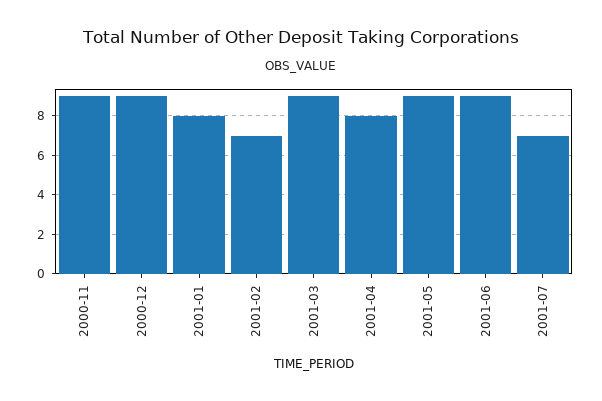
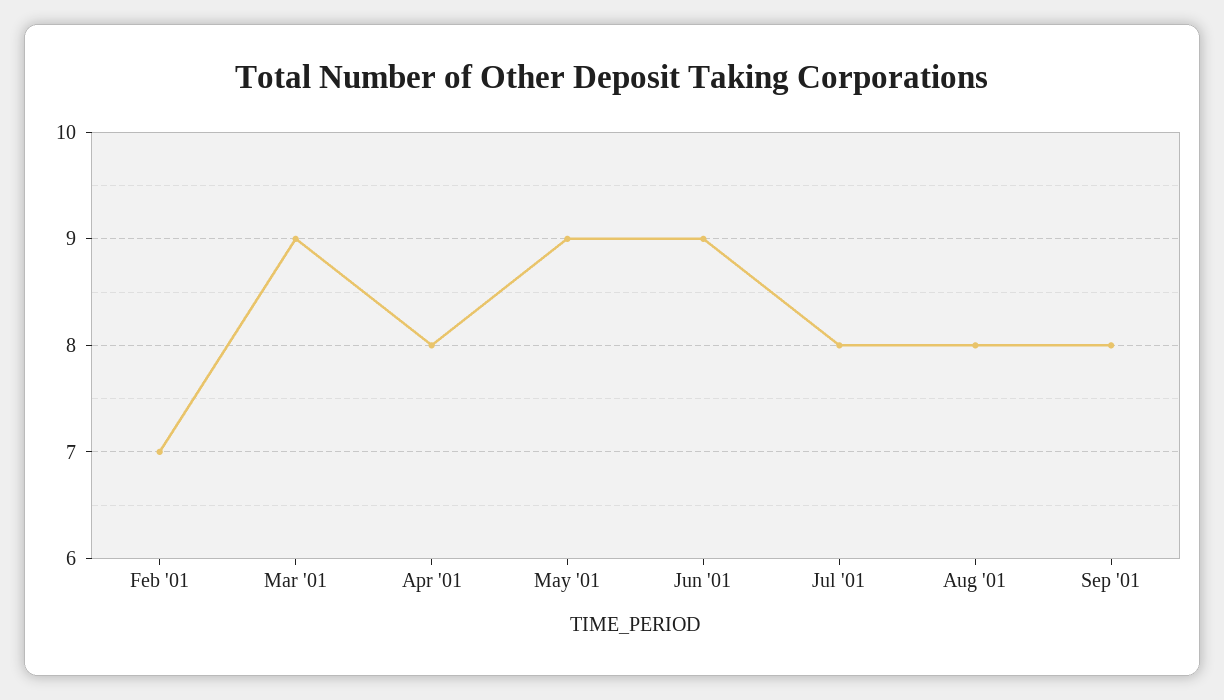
2000-11: 9 -> none
2000-12: 9 -> none
2001-01: 8 -> none
2001-07: 7 -> 8
Aug '01: none -> 8
Sep '01: none -> 8

